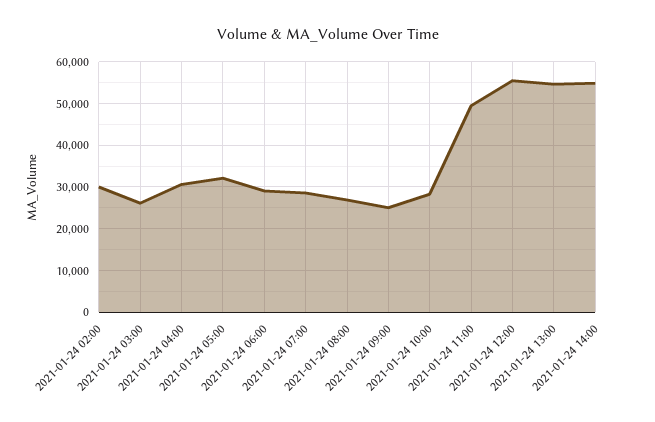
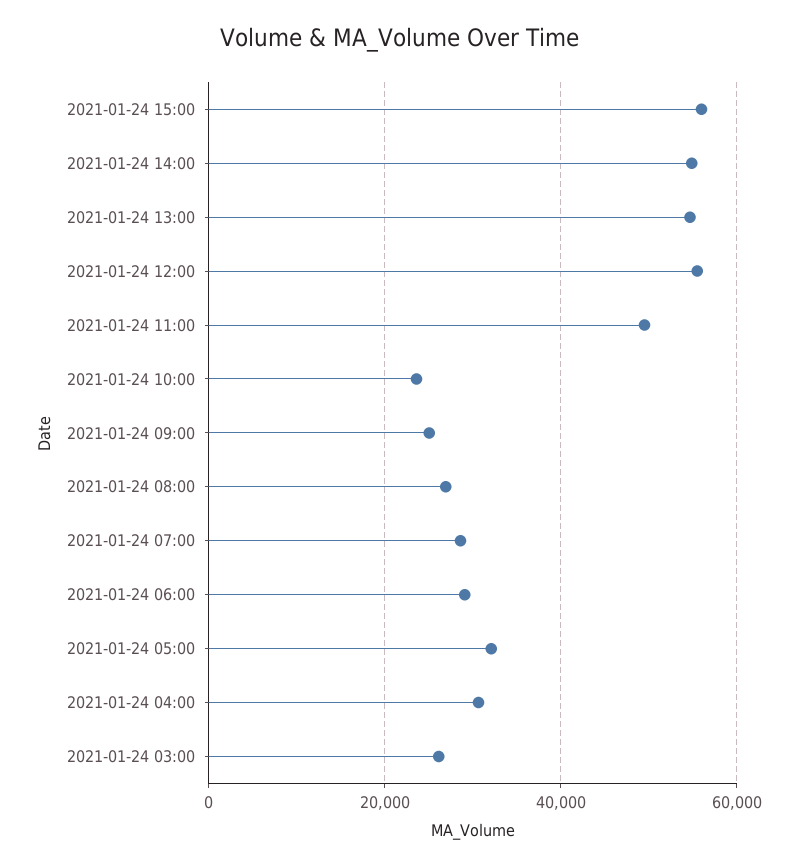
2021-01-24 02:00: 30000 -> none
2021-01-24 10:00: 28000 -> 24000
2021-01-24 15:00: none -> 56000

